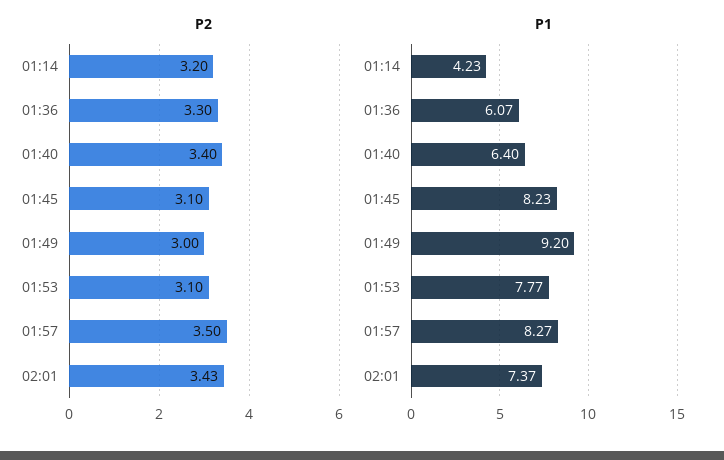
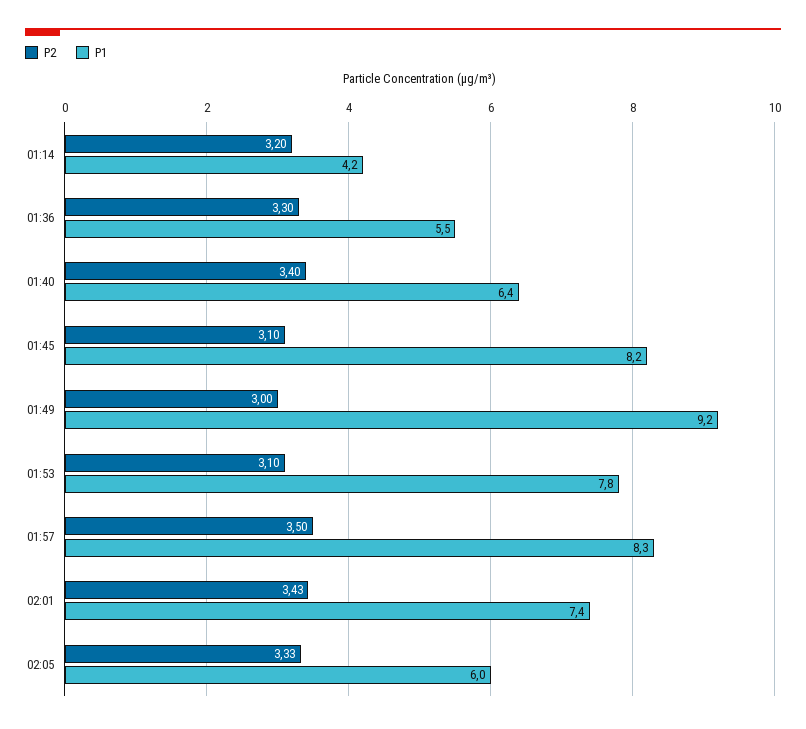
P1, 01:36: 6.07 -> 5.5
P2, 02:05: none -> 3.33
P1, 02:05: none -> 6

